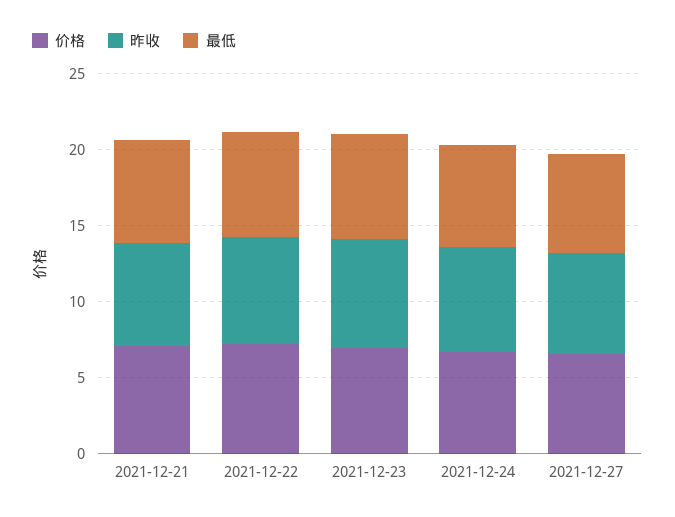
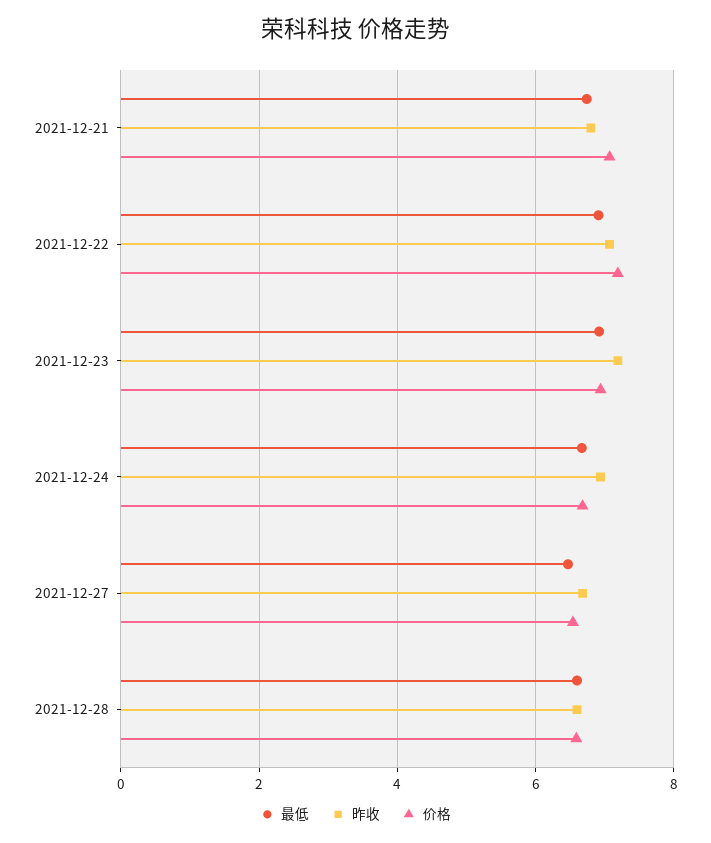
最低, 2021-12-28: none -> 6.6
昨收, 2021-12-28: none -> 6.6
价格, 2021-12-28: none -> 6.6

